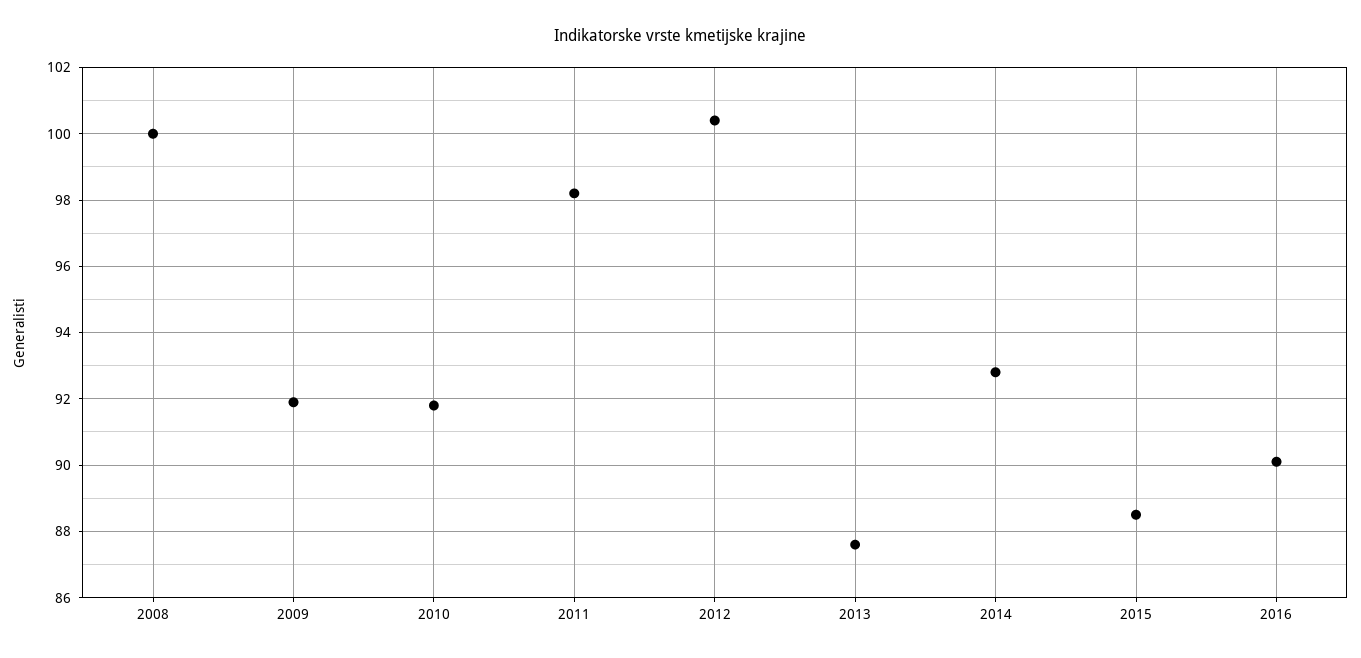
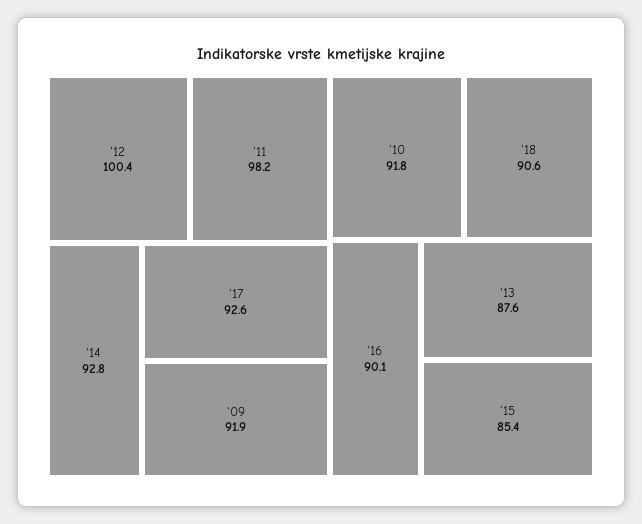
2008: 100 -> none
2015: 88.5 -> 85.4
'17: none -> 92.6
'18: none -> 90.6

